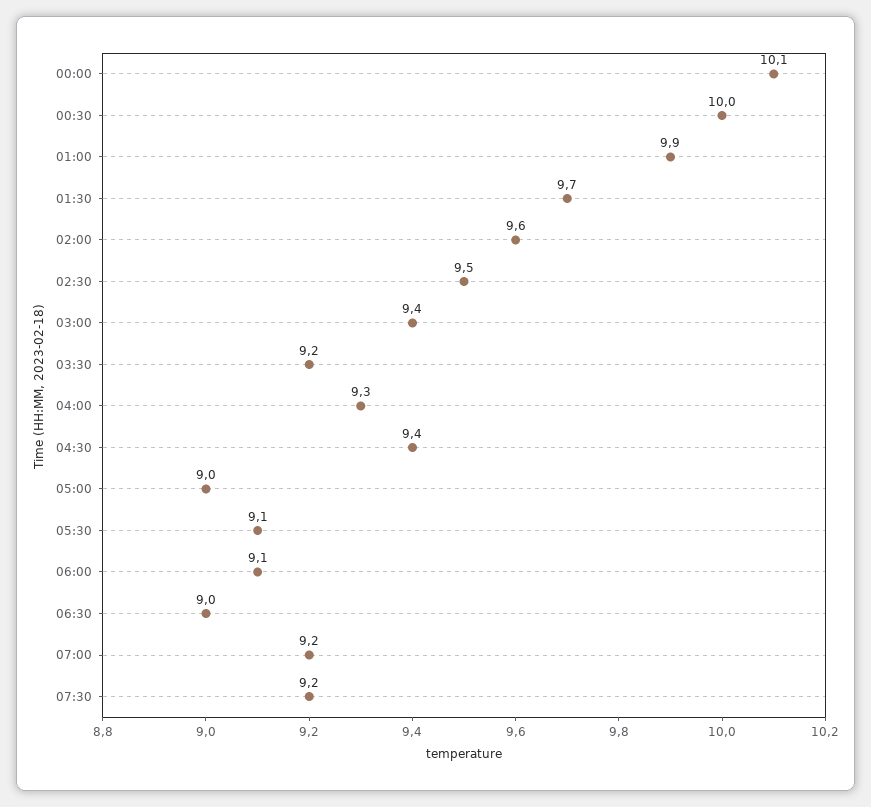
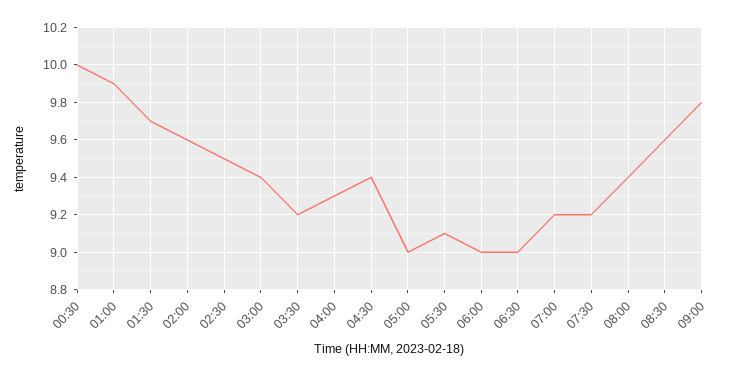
00:00: 10.1 -> none
06:00: 9.1 -> 9
08:00: none -> 9.4
08:30: none -> 9.6
09:00: none -> 9.8

